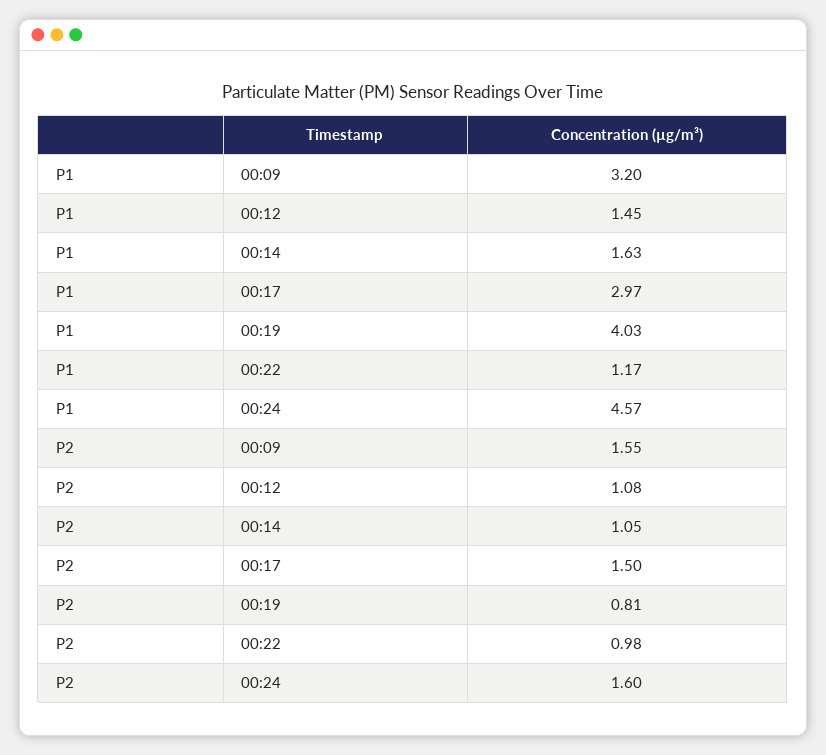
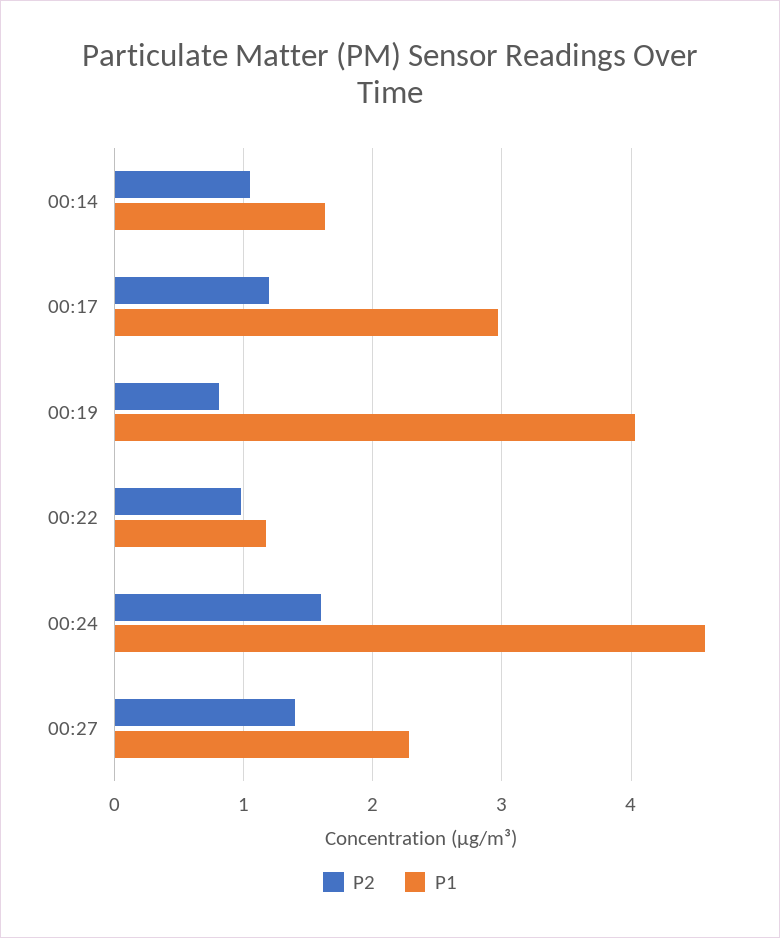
P1, 00:09: 3.2 -> none
P1, 00:12: 1.45 -> none
P2, 00:09: 1.55 -> none
P2, 00:12: 1.08 -> none
P2, 00:17: 1.5 -> 1.2
P2, 00:27: none -> 1.4
P1, 00:27: none -> 2.3

